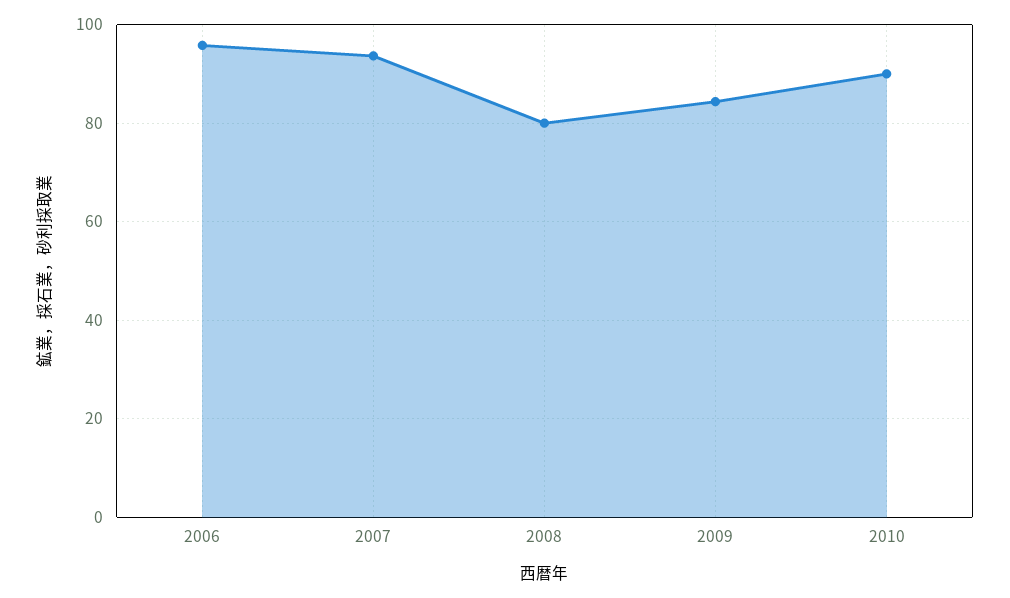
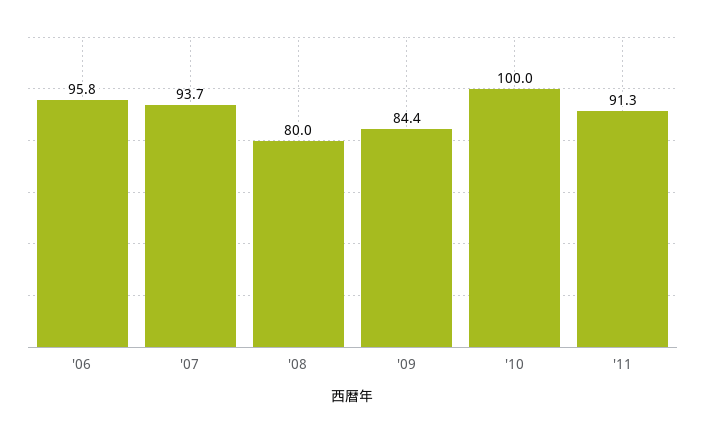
2010: 90 -> 100
'11: none -> 91.3

